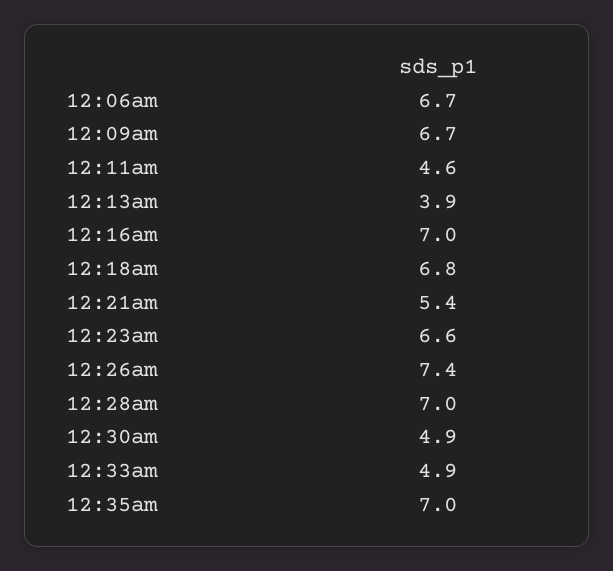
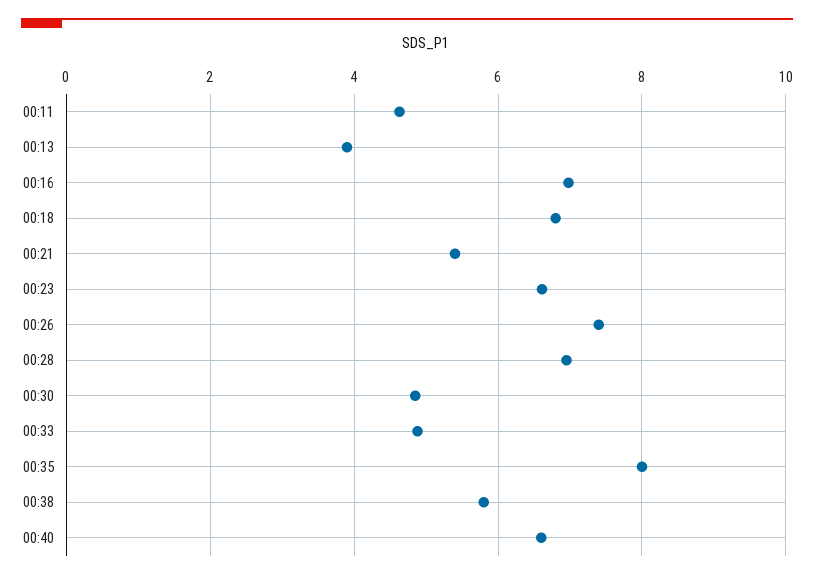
12:06am: 6.7 -> none
12:09am: 6.7 -> none
12:35am: 7 -> 8
00:38: none -> 5.8
00:40: none -> 6.6

